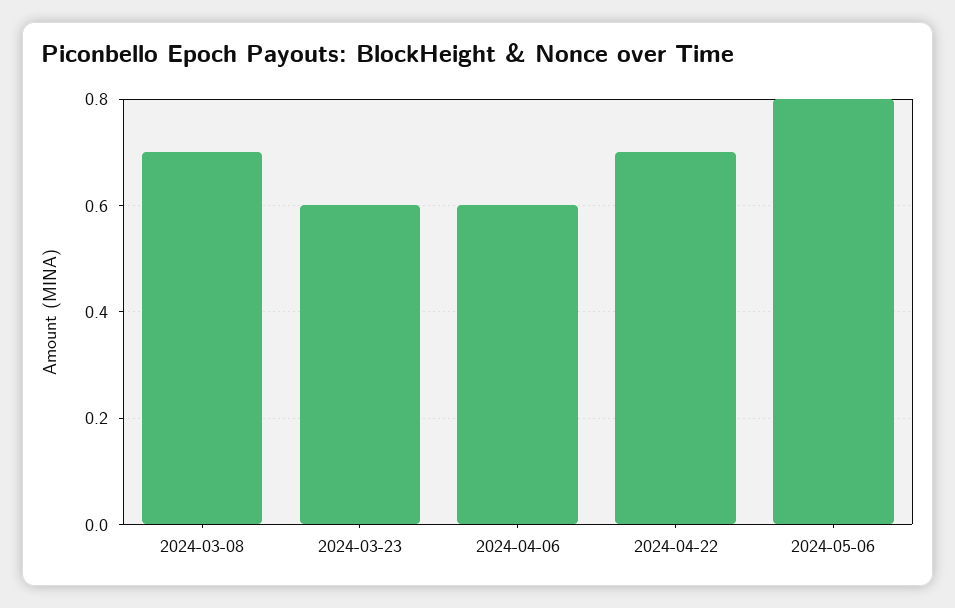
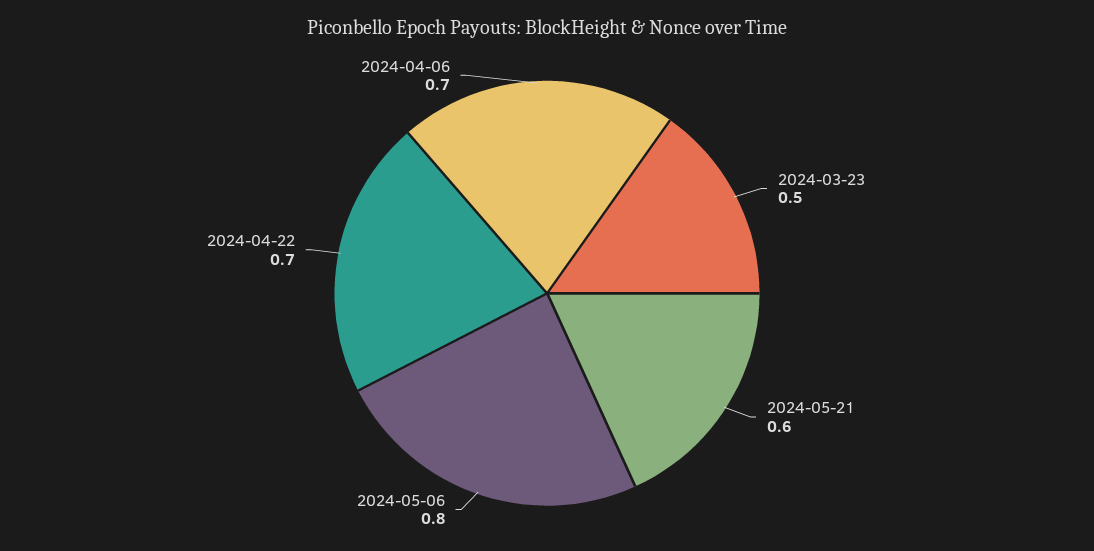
2024-03-08: 0.7 -> none
2024-03-23: 0.6 -> 0.5
2024-04-06: 0.6 -> 0.7
2024-05-21: none -> 0.6

